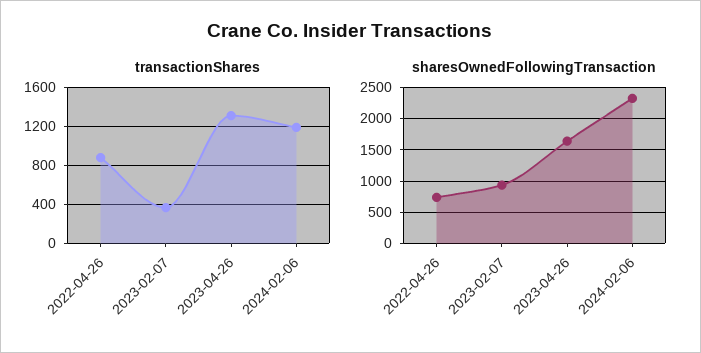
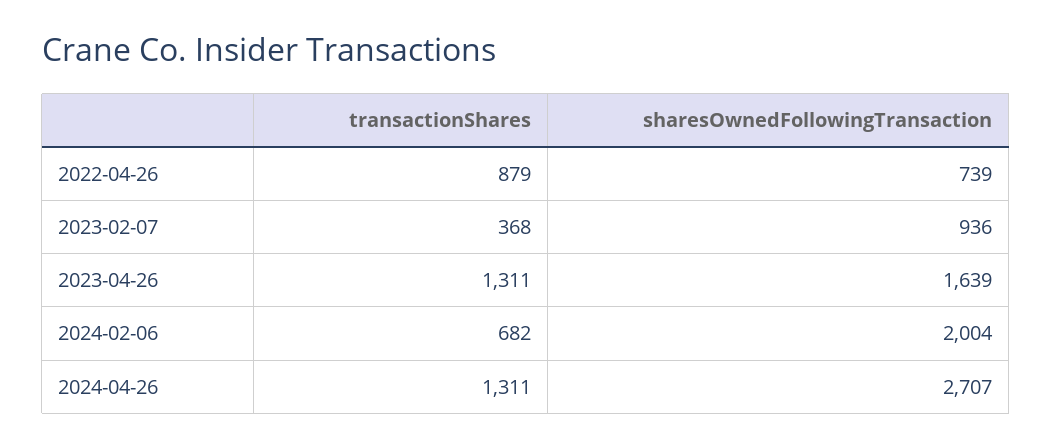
transactionShares, 2024-02-06: 1200 -> 682
sharesOwnedFollowingTransaction, 2024-02-06: 2300 -> 2004
transactionShares, 2024-04-26: none -> 1311
sharesOwnedFollowingTransaction, 2024-04-26: none -> 2707

